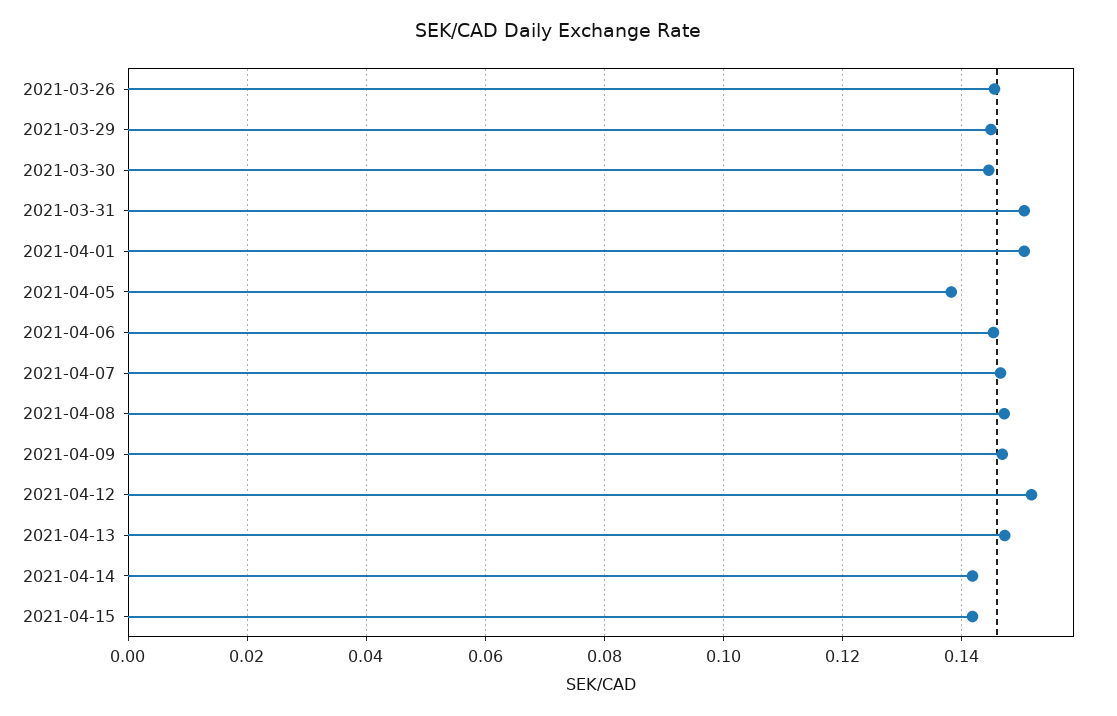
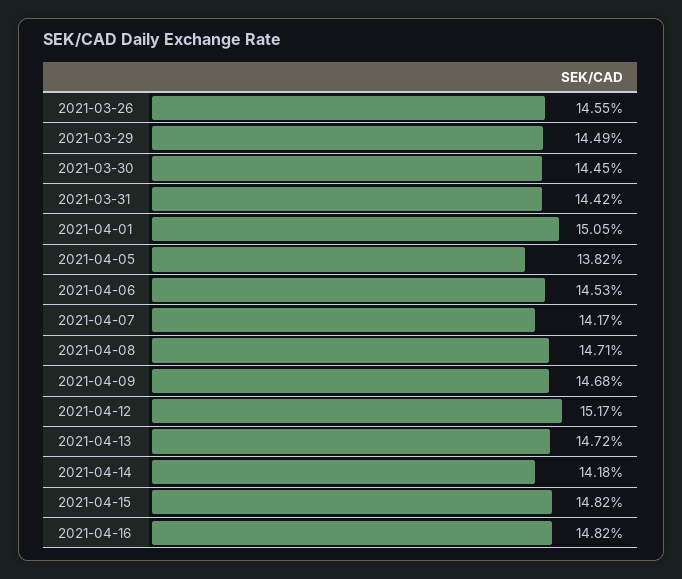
2021-03-31: 0.15 -> 0.1442
2021-04-07: 0.146 -> 0.1417
2021-04-15: 0.142 -> 0.1482
2021-04-16: none -> 0.1482

